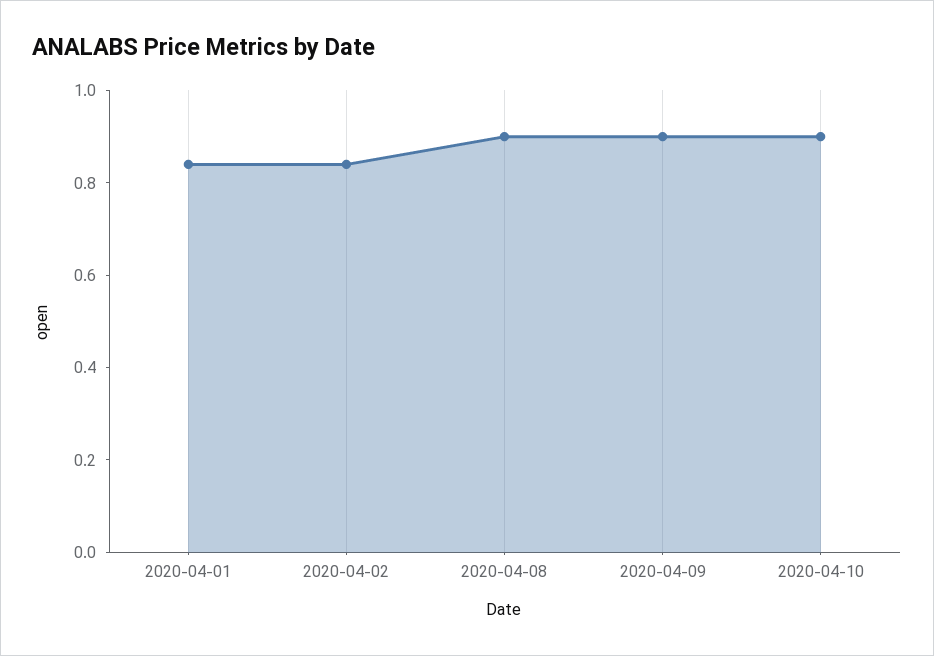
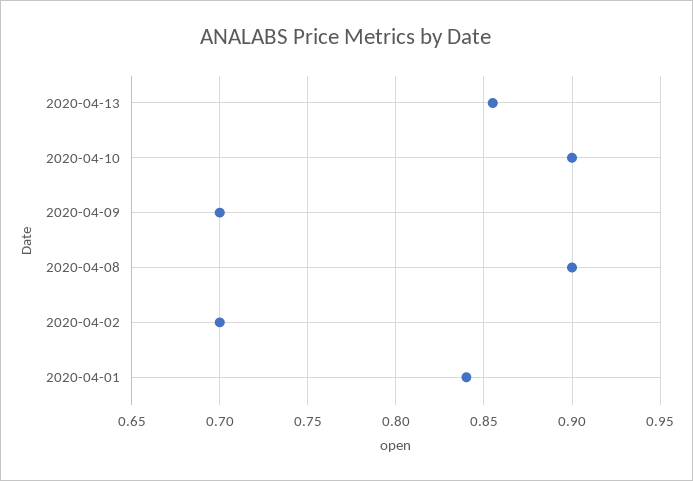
2020-04-02: 0.85 -> 0.7
2020-04-09: 0.9 -> 0.7
2020-04-13: none -> 0.855

